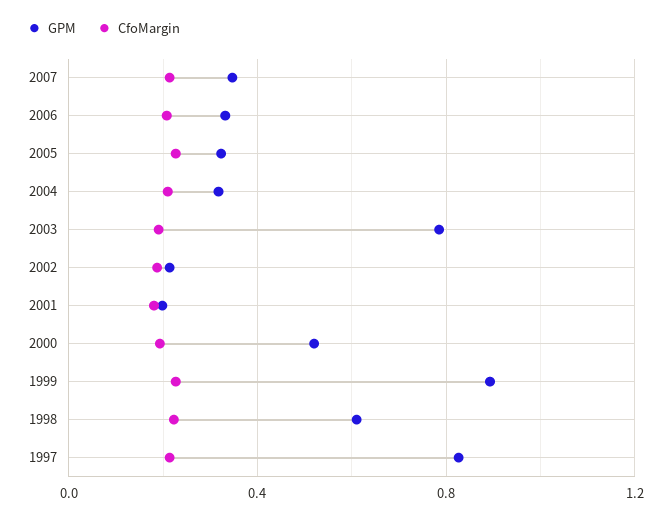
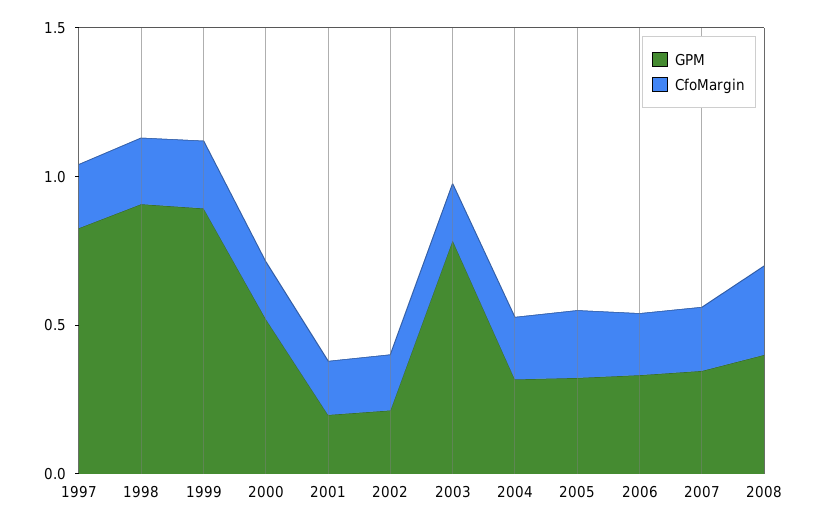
GPM, 1998: 0.6 -> 0.9
GPM, 2008: none -> 0.4
CfoMargin, 2008: none -> 0.3

